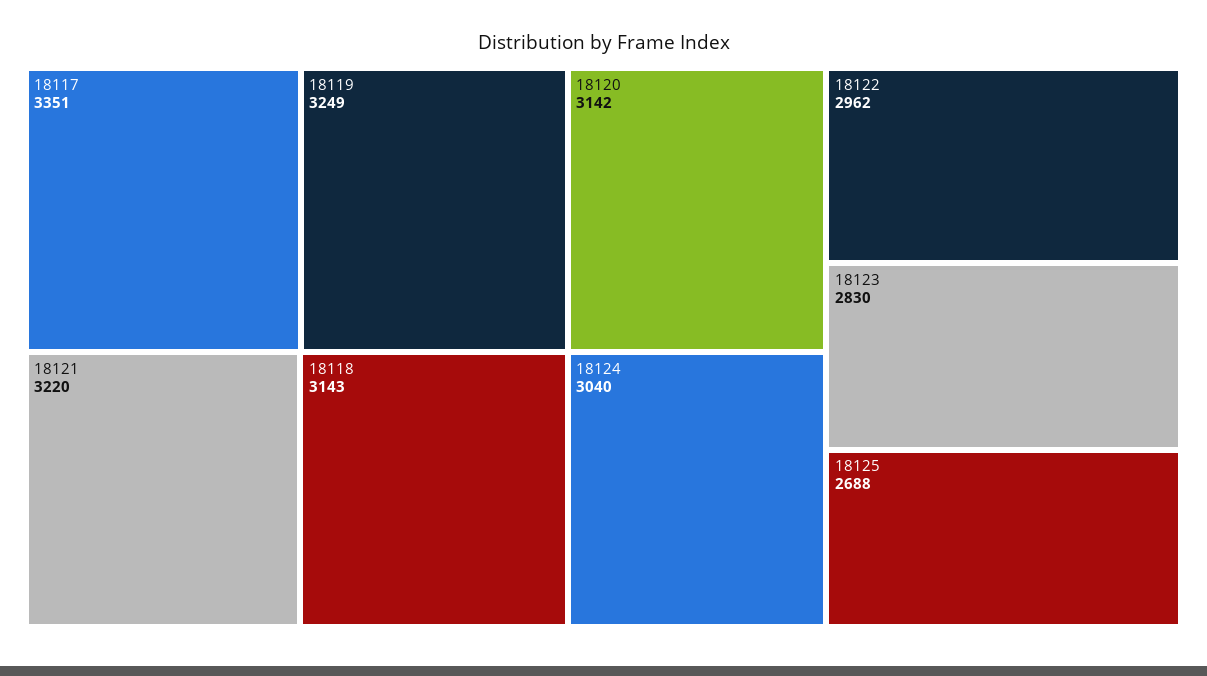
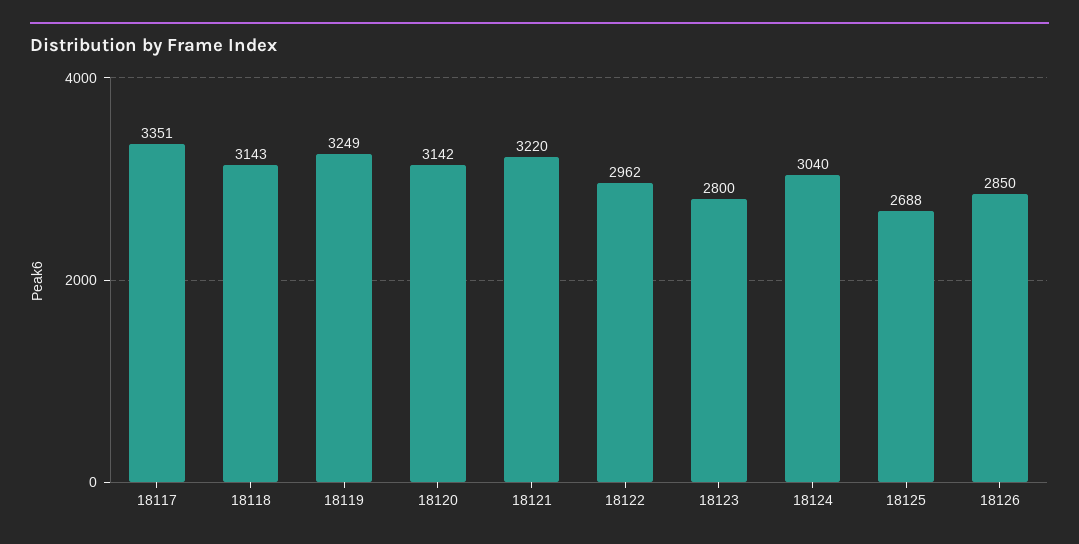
18123: 2830 -> 2800
18126: none -> 2850

